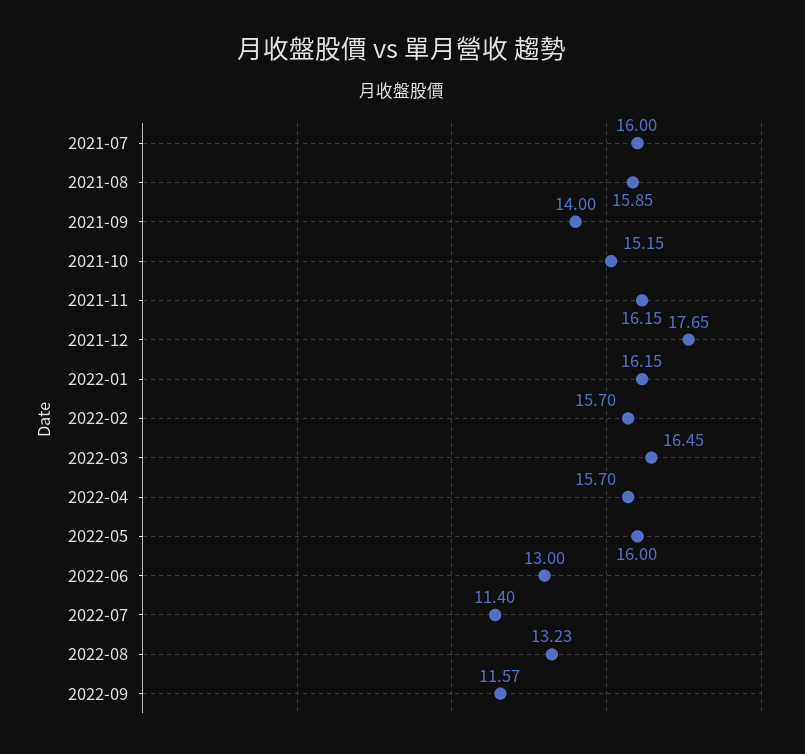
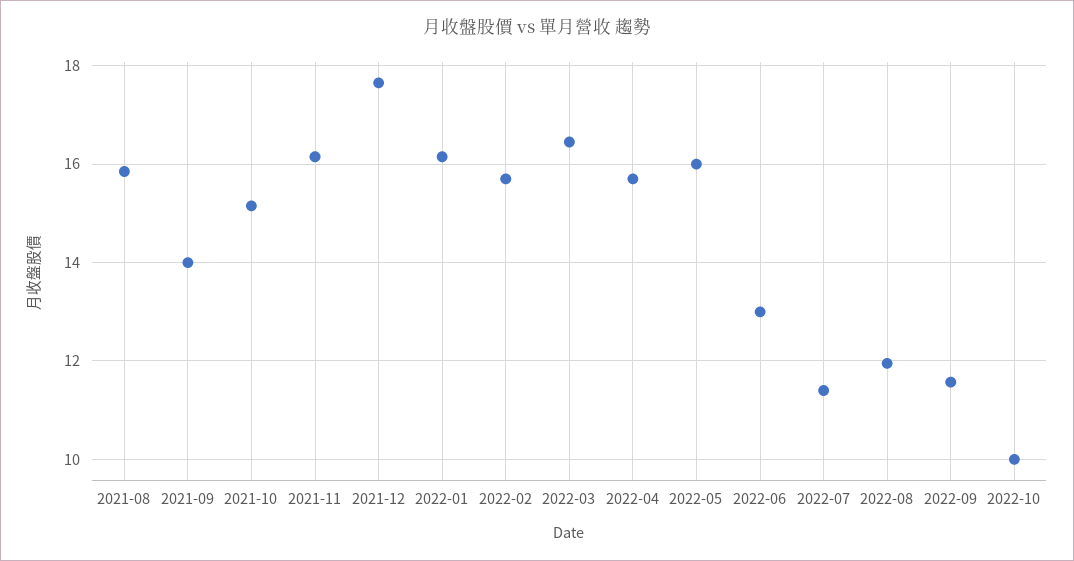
2021-07: 16 -> none
2022-08: 13.23 -> 12
2022-10: none -> 10

